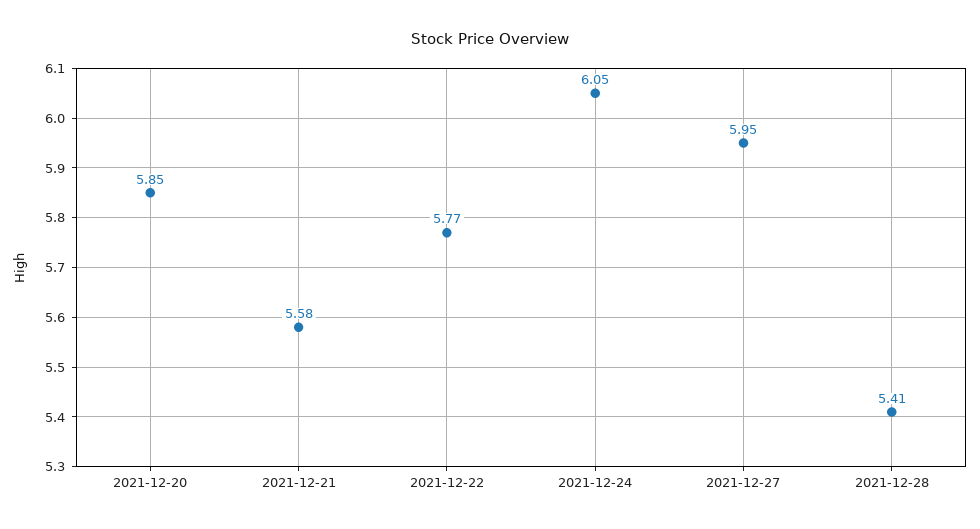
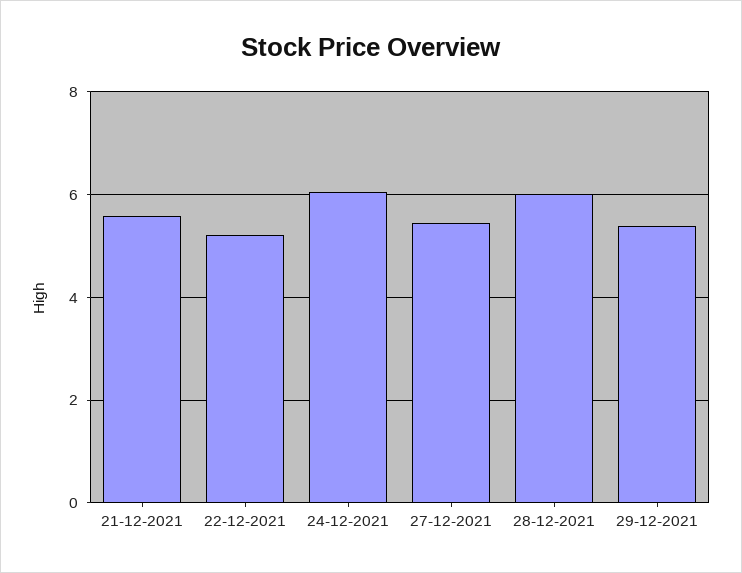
2021-12-20: 5.85 -> none
2021-12-22: 5.77 -> 5.2
2021-12-27: 5.95 -> 5.4
2021-12-28: 5.41 -> 6
29-12-2021: none -> 5.4

